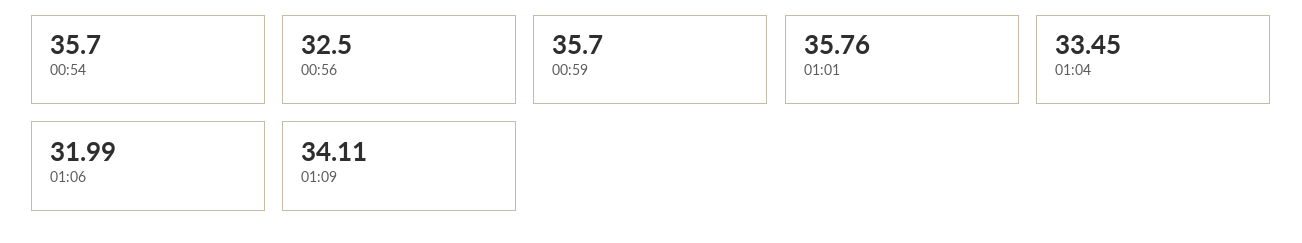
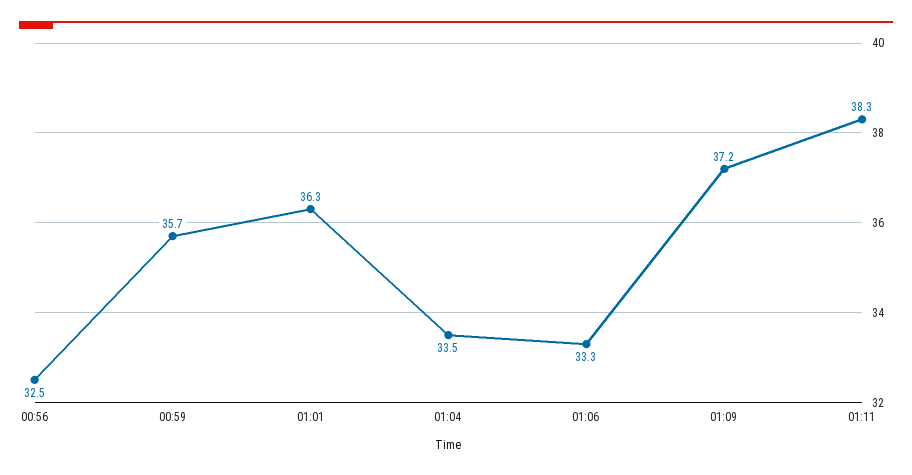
00:54: 35.7 -> none
01:01: 35.76 -> 36.3
01:06: 31.99 -> 33.3
01:09: 34.11 -> 37.2
01:11: none -> 38.3

